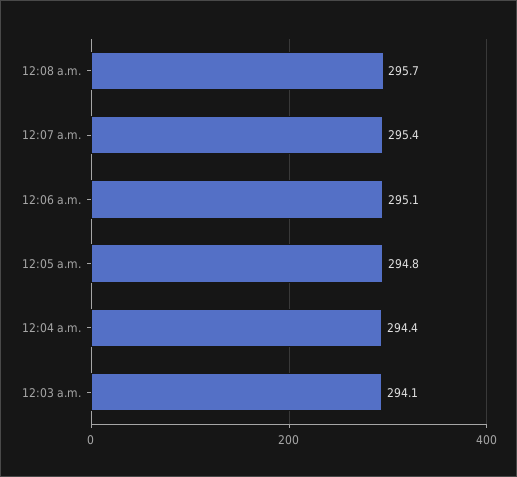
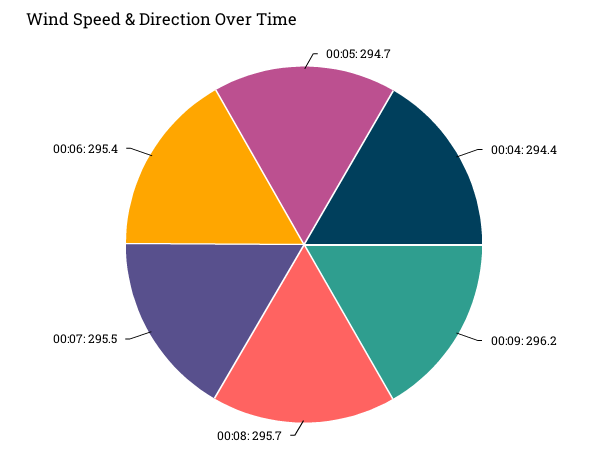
12:07 a.m.: 295.4 -> 295.5
12:06 a.m.: 295.1 -> 295.4
12:05 a.m.: 294.8 -> 294.7
12:03 a.m.: 294.1 -> none
00:09: none -> 296.2

